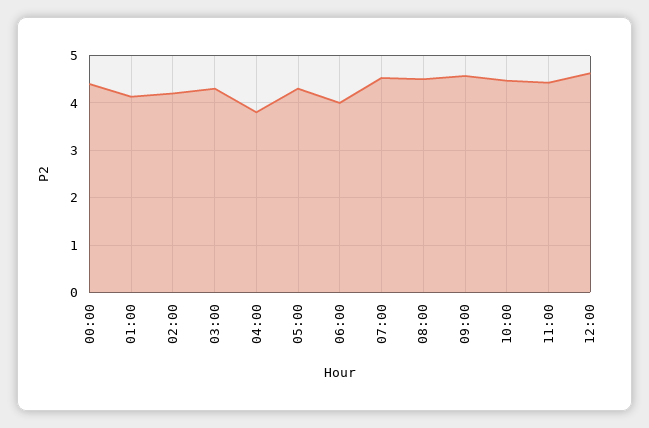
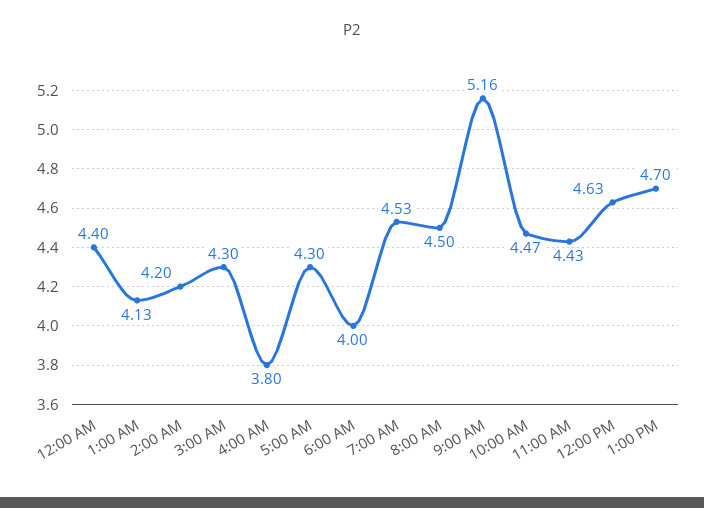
09:00: 4.6 -> 5.16
1:00 PM: none -> 4.7

